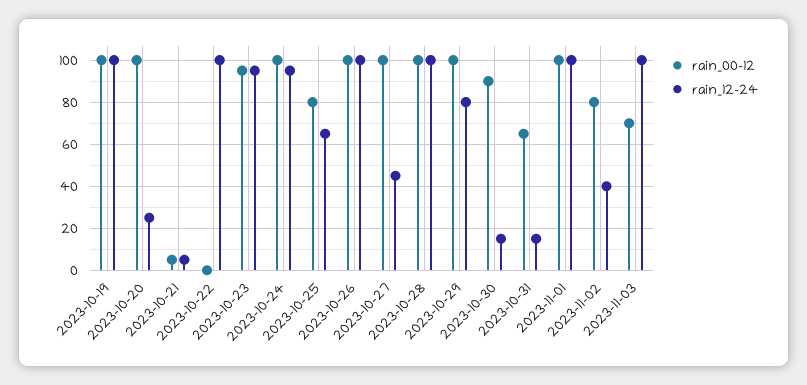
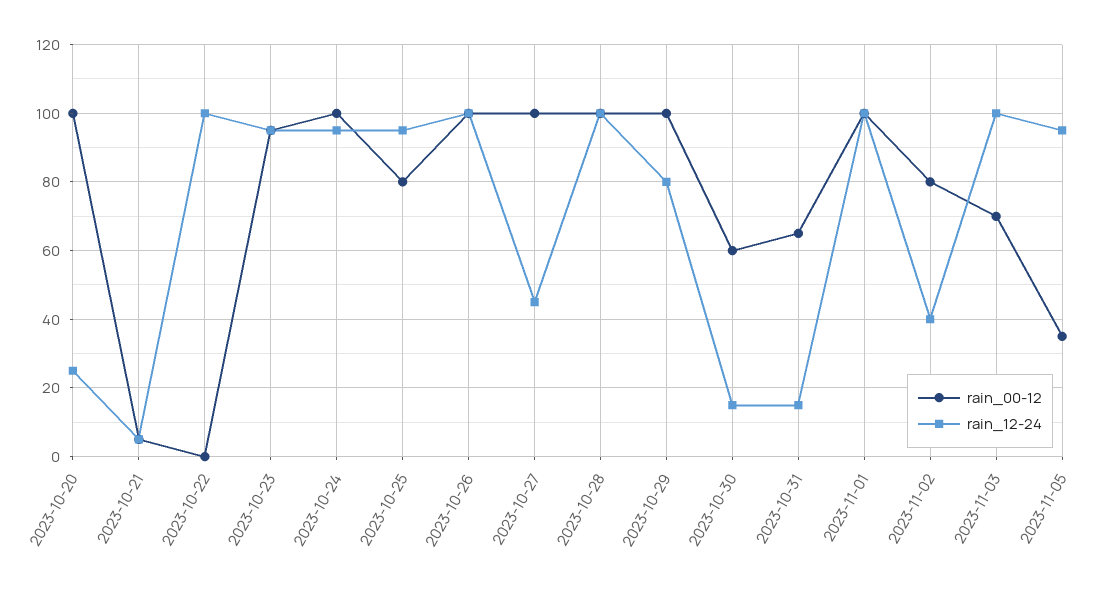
rain_00-12, 2023-10-19: 100 -> none
rain_12-24, 2023-10-19: 100 -> none
rain_12-24, 2023-10-25: 65 -> 95
rain_00-12, 2023-10-30: 90 -> 60
rain_00-12, 2023-11-05: none -> 35
rain_12-24, 2023-11-05: none -> 95

